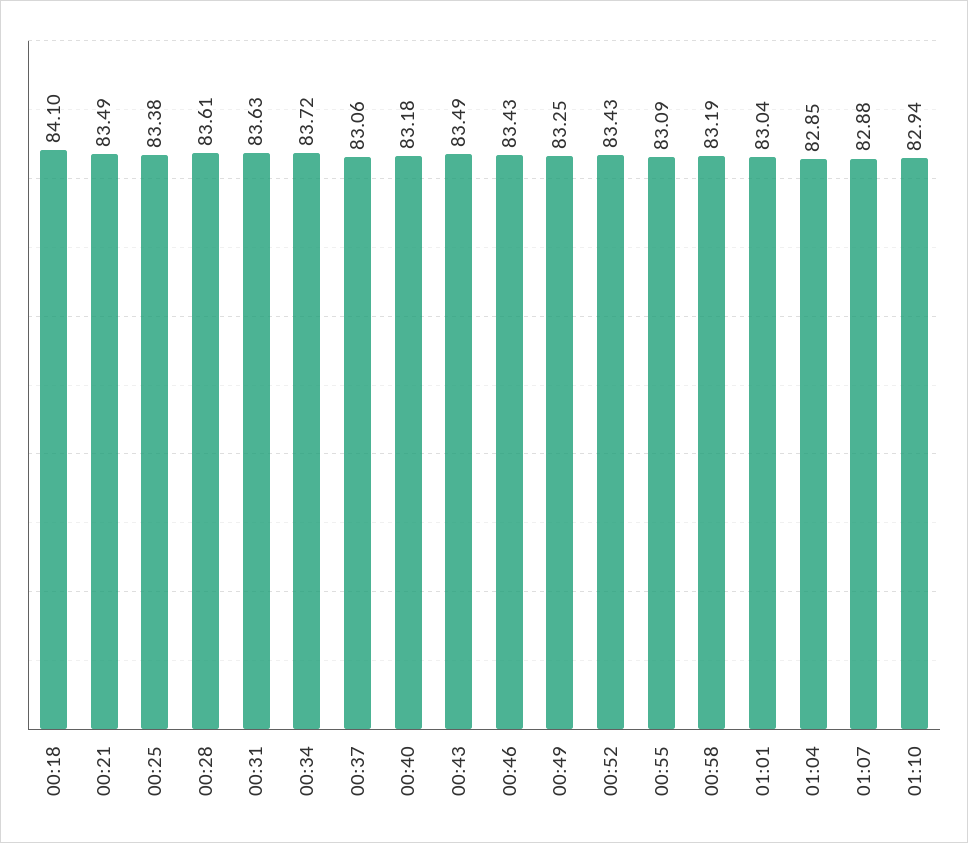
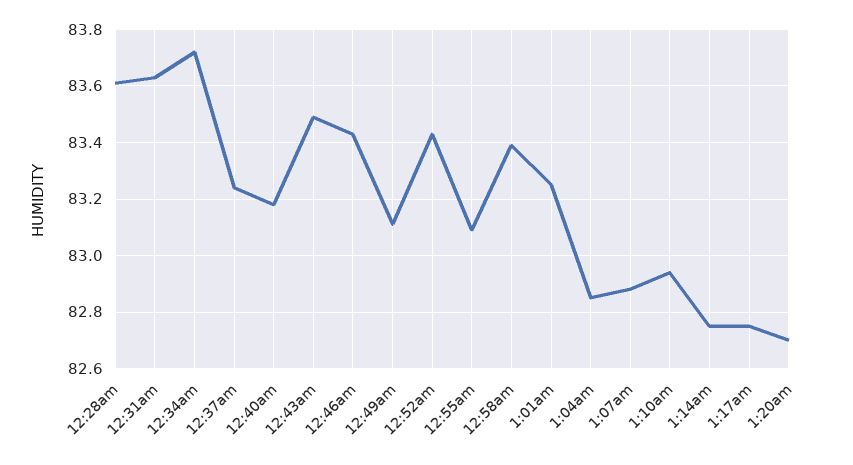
00:18: 84.1 -> none
00:21: 83.49 -> none
00:25: 83.38 -> none
00:37: 83.06 -> 83.25
00:49: 83.25 -> 83.1
00:58: 83.19 -> 83.4
01:01: 83.04 -> 83.25
1:14am: none -> 82.75
1:17am: none -> 82.75
1:20am: none -> 82.7

